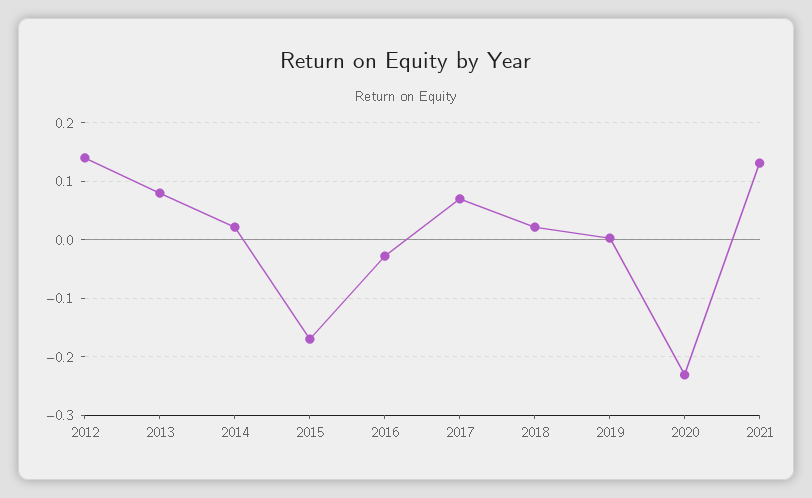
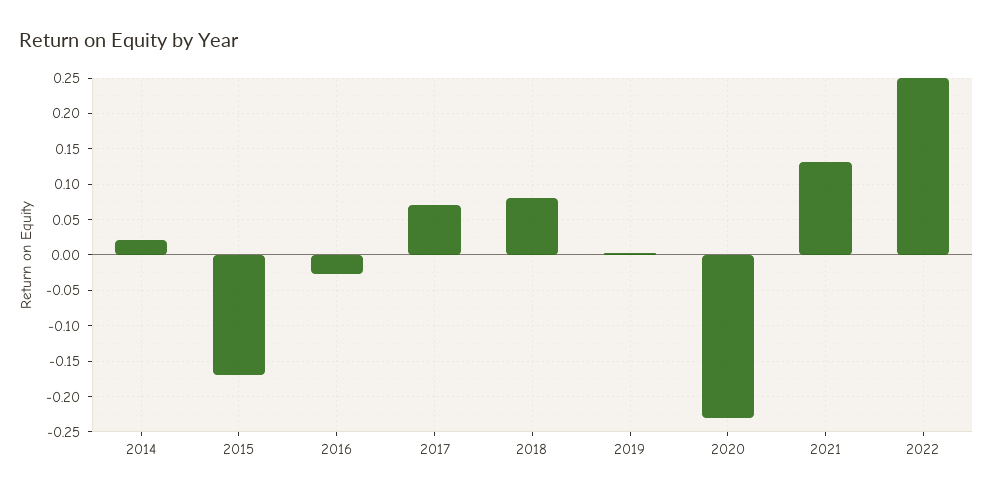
2012: 0.14 -> none
2013: 0.08 -> none
2018: 0.02 -> 0.08
2022: none -> 0.25

